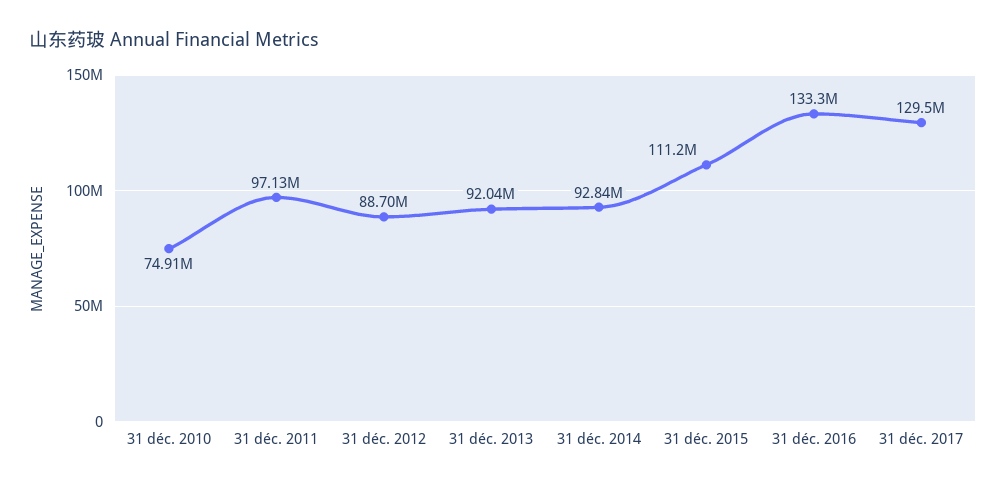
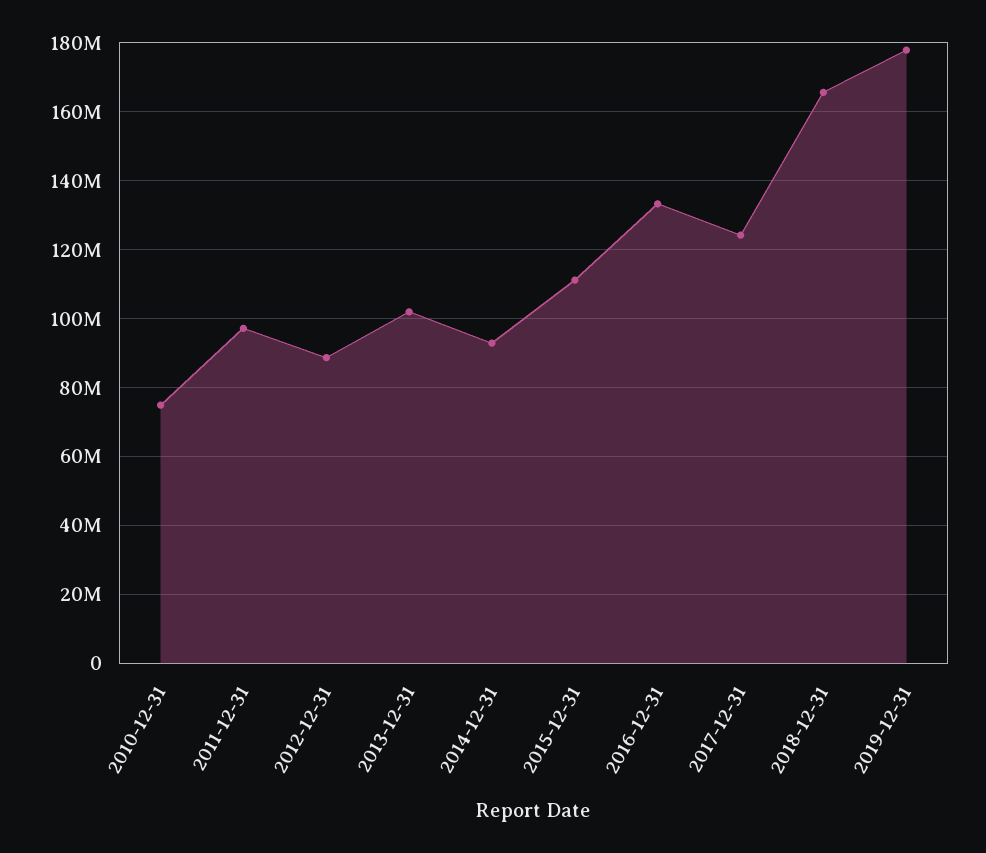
31 déc. 2013: 92040000 -> 102000000
31 déc. 2017: 129500000 -> 124000000
2018-12-31: none -> 166000000
2019-12-31: none -> 178000000

